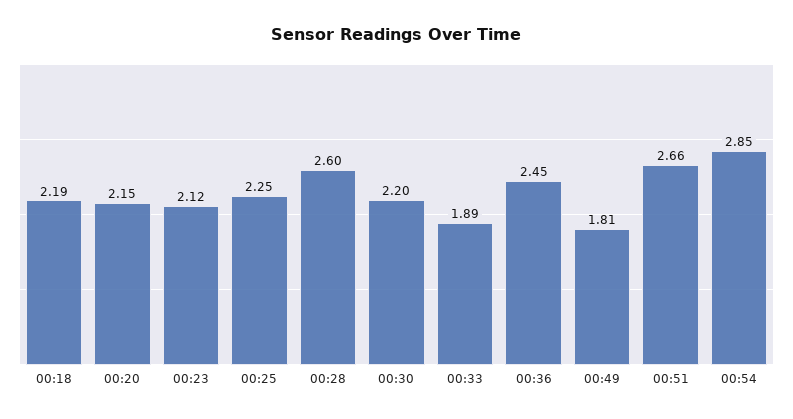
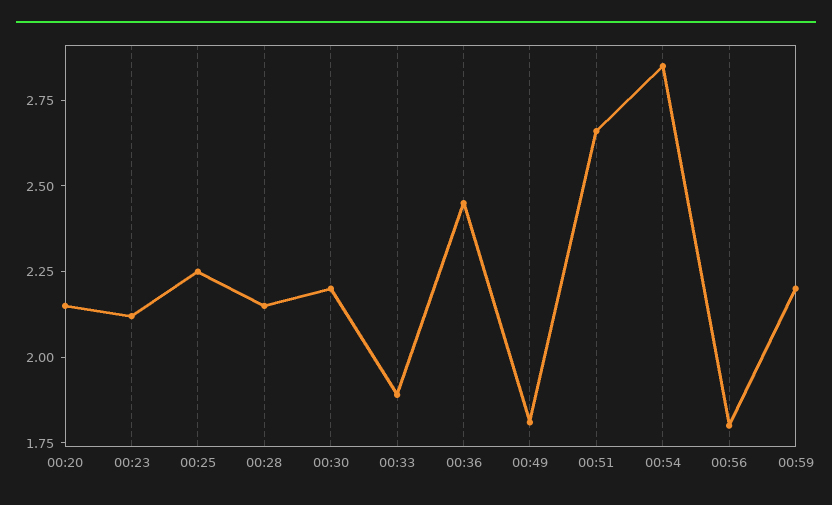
00:18: 2.19 -> none
00:28: 2.6 -> 2.15
00:56: none -> 1.8
00:59: none -> 2.2

